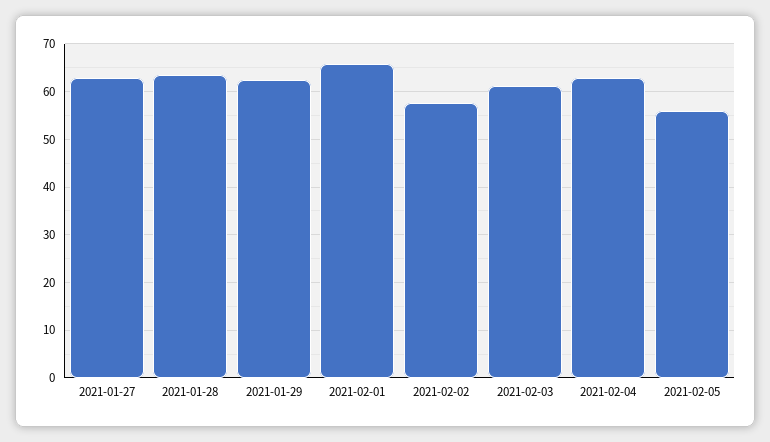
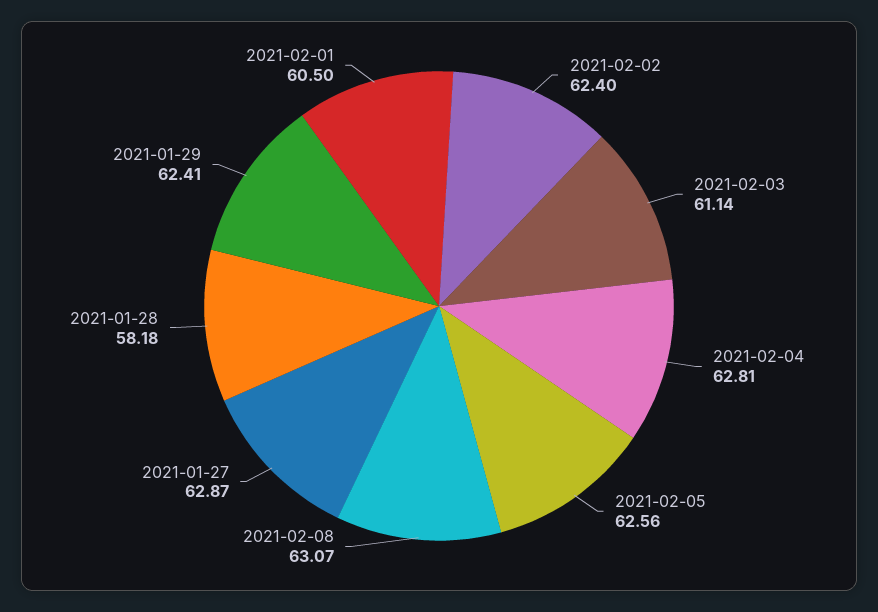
2021-01-28: 64 -> 58.18
2021-02-01: 66 -> 60.5
2021-02-02: 58 -> 62.4
2021-02-05: 56 -> 62.56
2021-02-08: none -> 63.07

